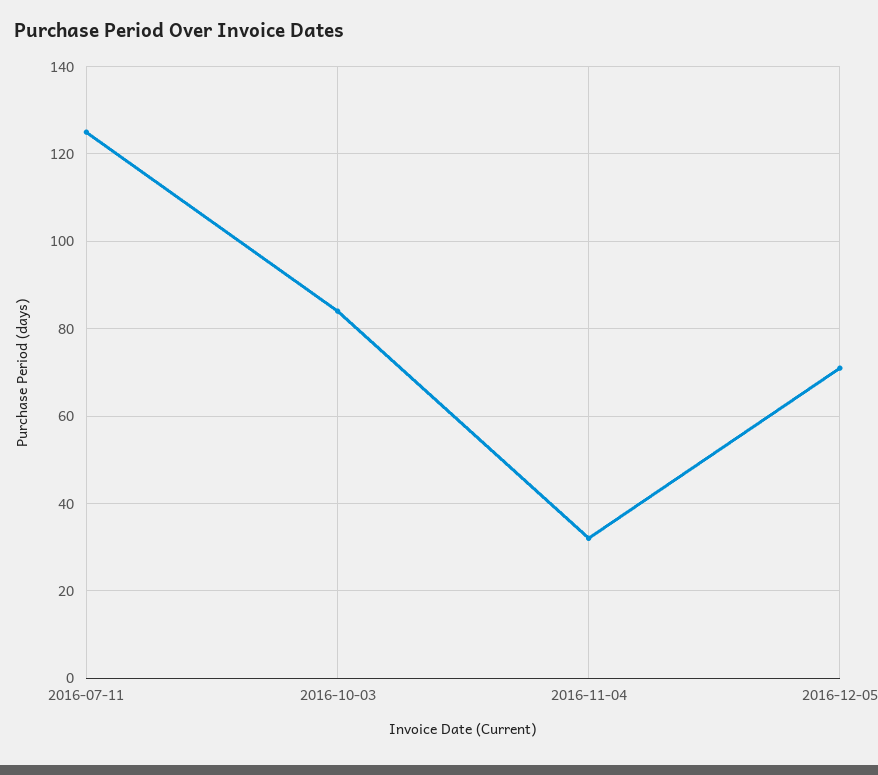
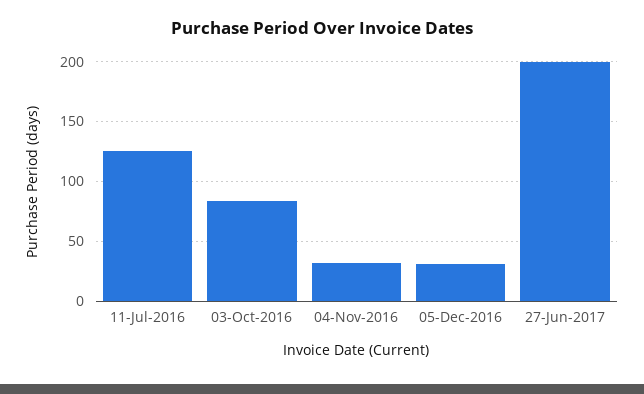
2016-12-05: 70 -> 30
27-Jun-2017: none -> 200

